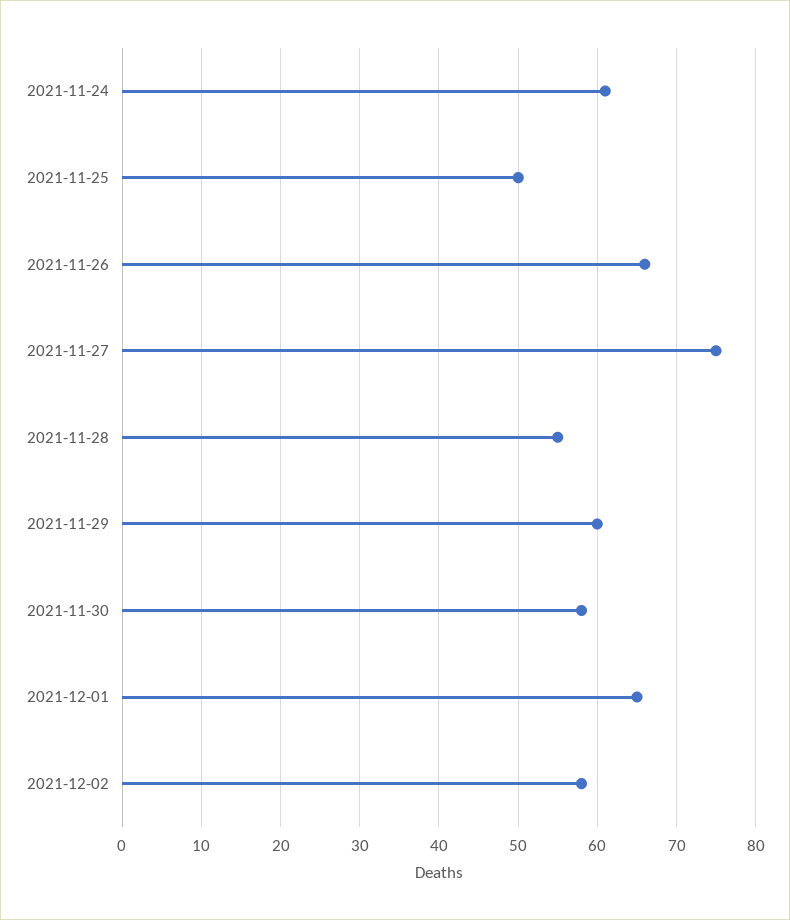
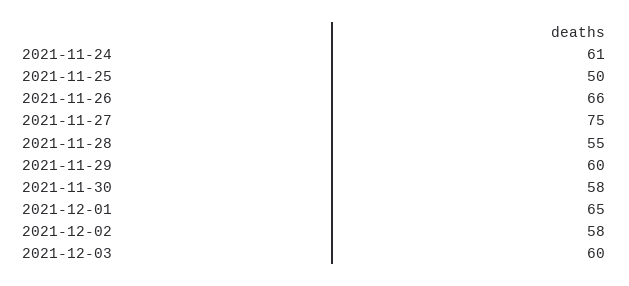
2021-12-03: none -> 60

